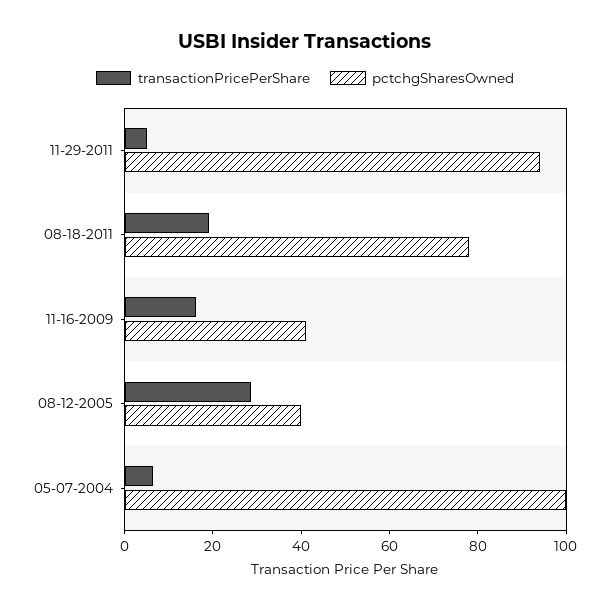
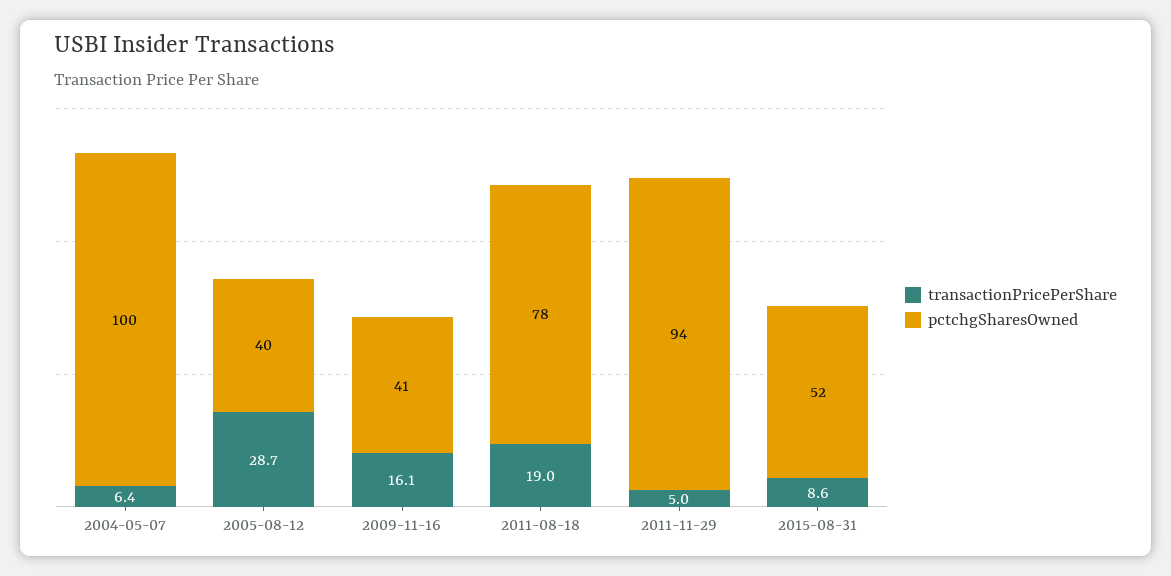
transactionPricePerShare, 2015-08-31: none -> 8.6
pctchgSharesOwned, 2015-08-31: none -> 52

